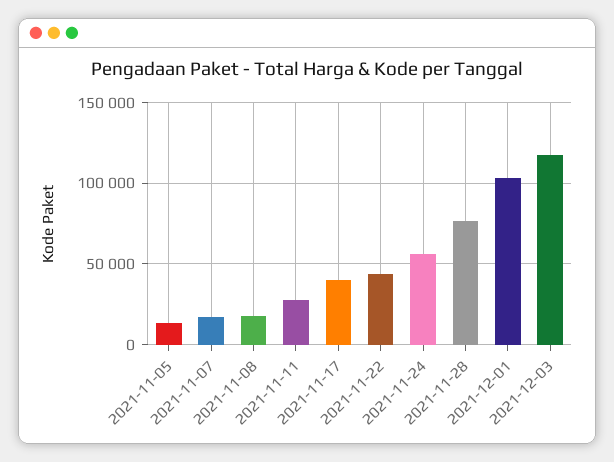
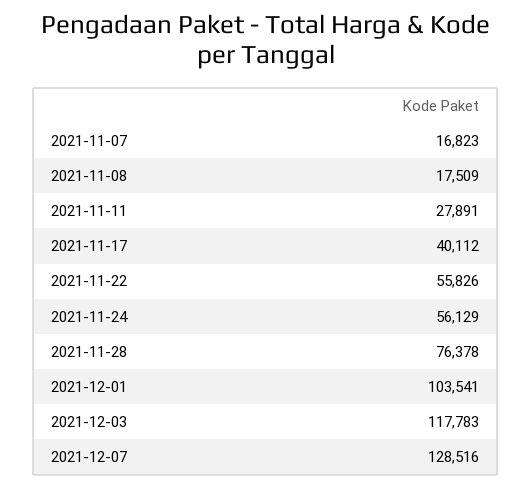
2021-11-05: 15000 -> none
2021-11-22: 45000 -> 55826
2021-12-07: none -> 128516

